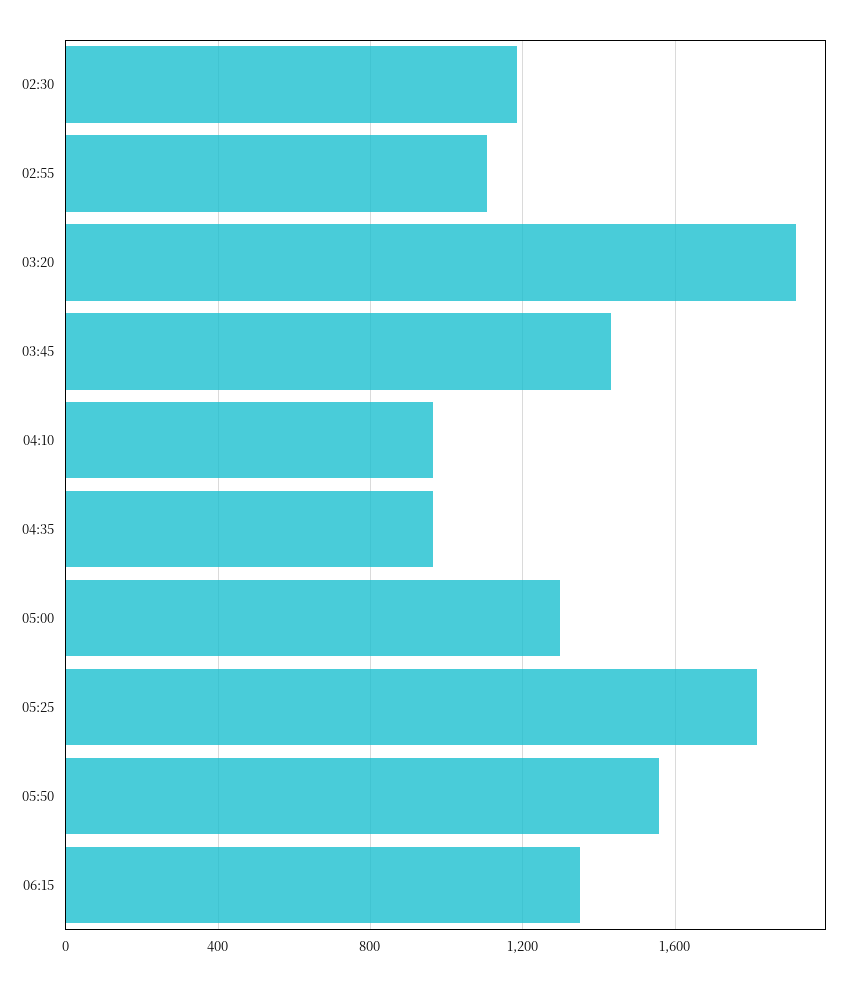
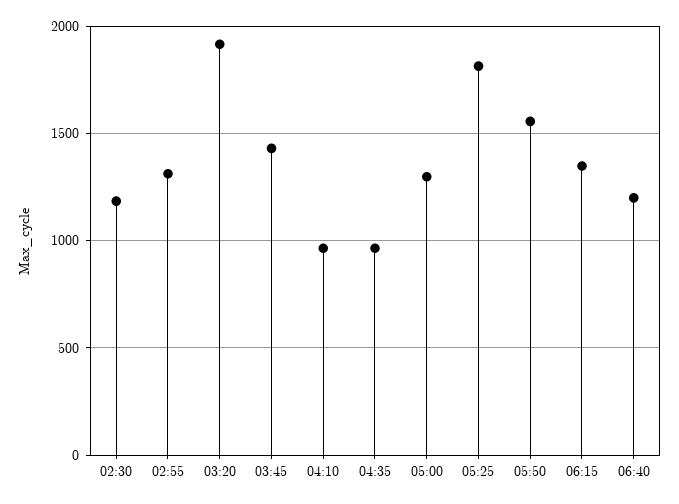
02:55: 1100 -> 1300
06:40: none -> 1200

